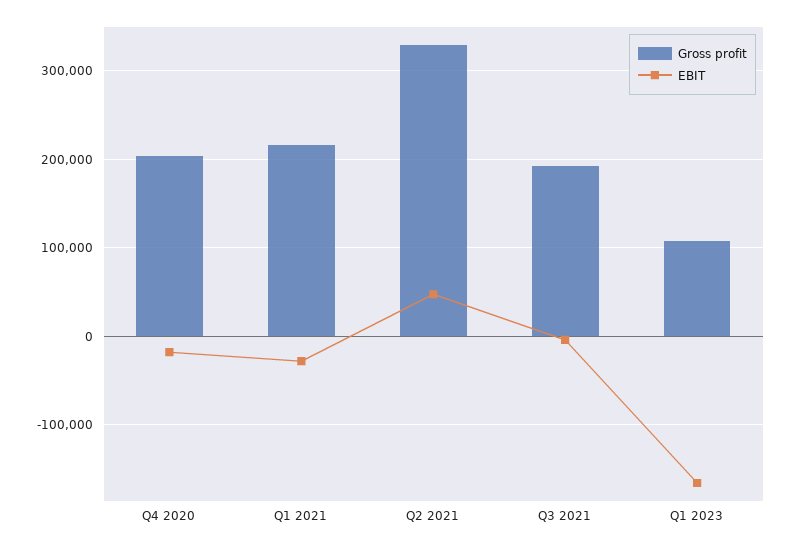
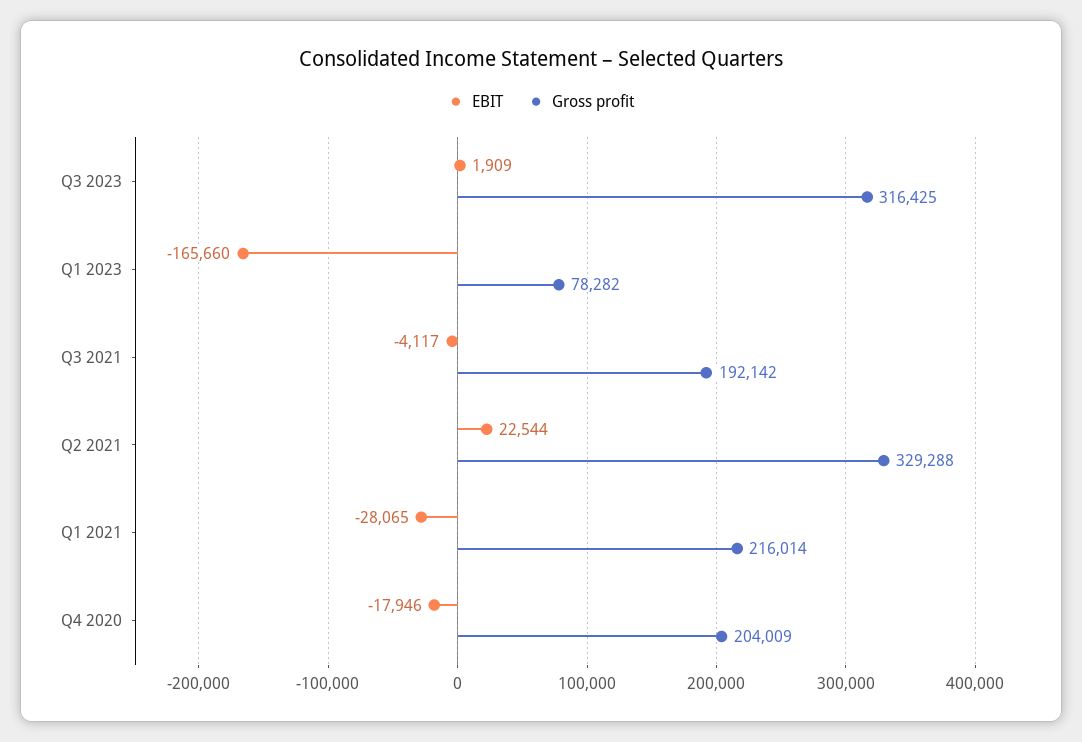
EBIT, Q2 2021: 50000 -> 22544
Gross profit, Q1 2023: 110000 -> 78282
EBIT, Q3 2023: none -> 1909
Gross profit, Q3 2023: none -> 316425

